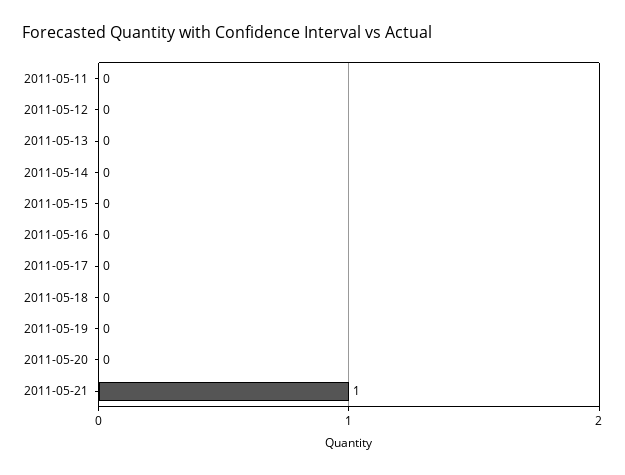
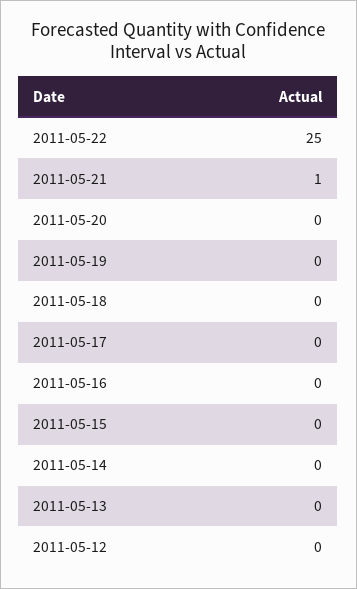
2011-05-11: 0 -> none
2011-05-22: none -> 25

